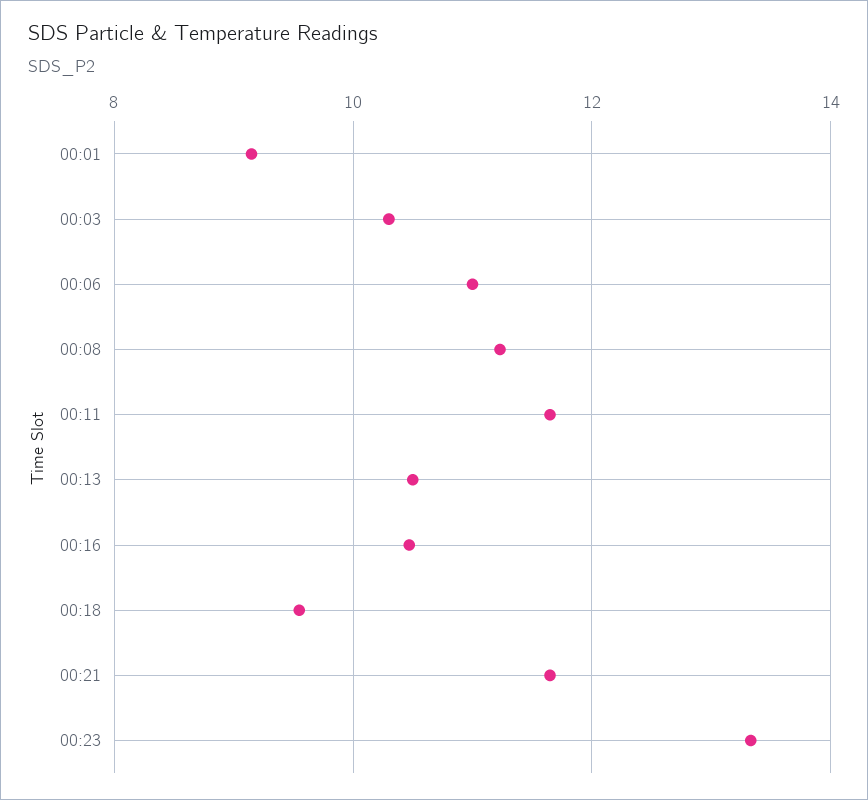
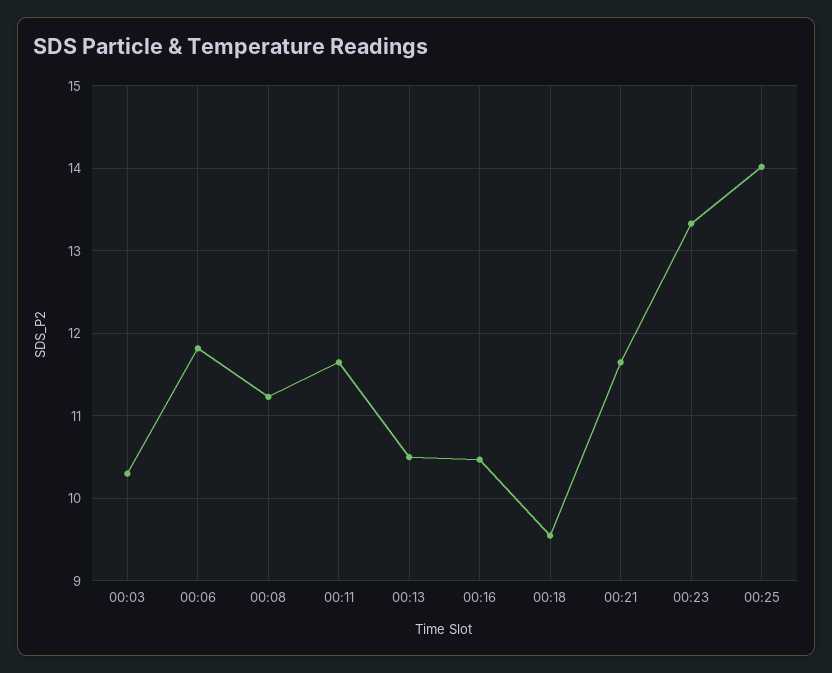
00:01: 9.2 -> none
00:06: 11 -> 11.8
00:25: none -> 14

